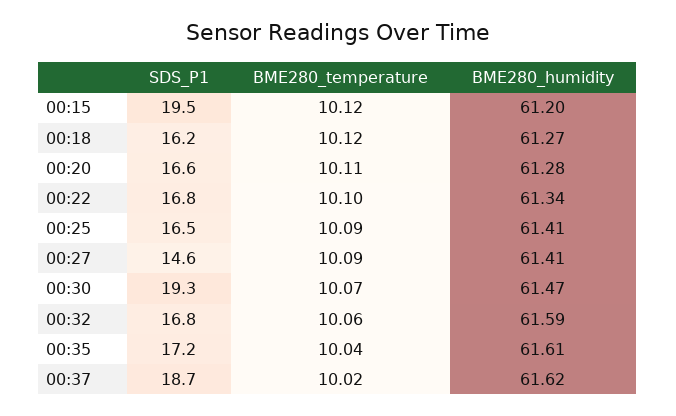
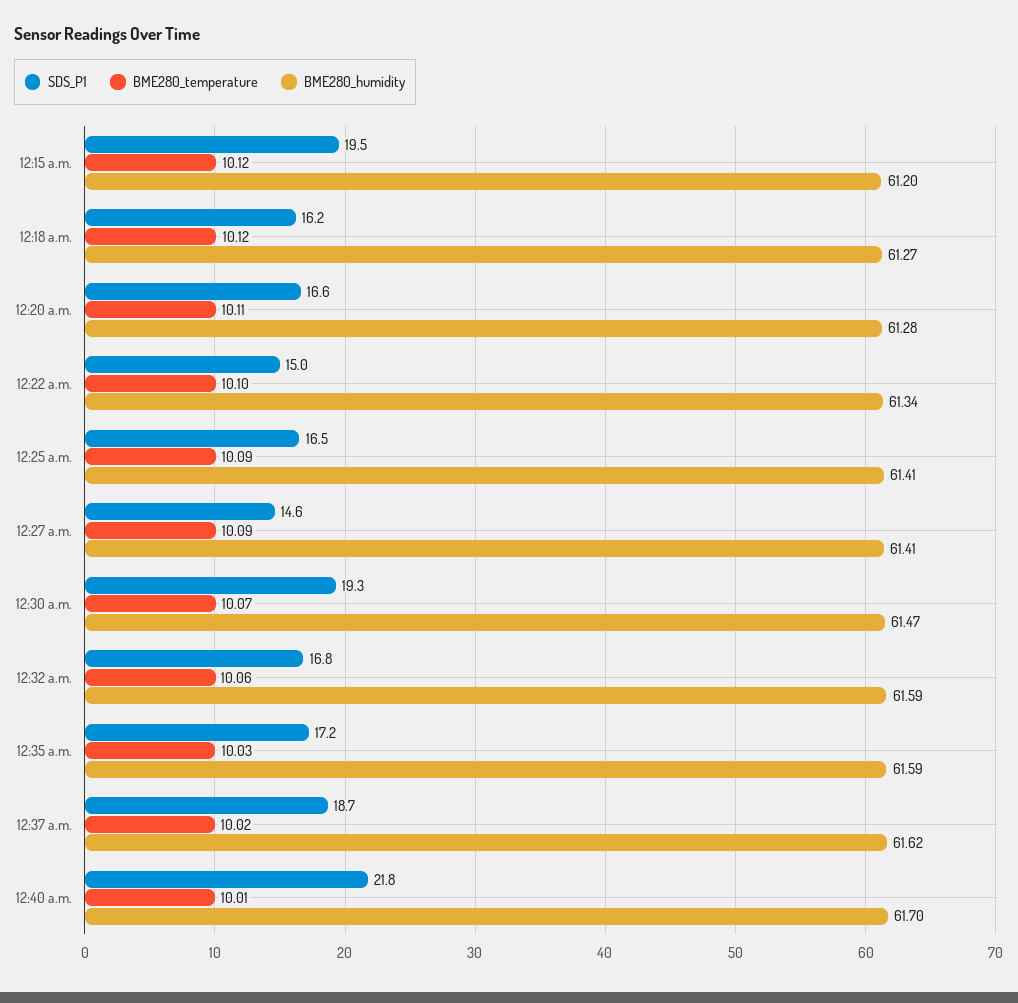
SDS_P1, 00:22: 16.8 -> 15
BME280_temperature, 00:35: 10.04 -> 10.03
BME280_humidity, 00:35: 61.61 -> 61.59
SDS_P1, 12:40 a.m.: none -> 21.8
BME280_temperature, 12:40 a.m.: none -> 10.01
BME280_humidity, 12:40 a.m.: none -> 61.7

